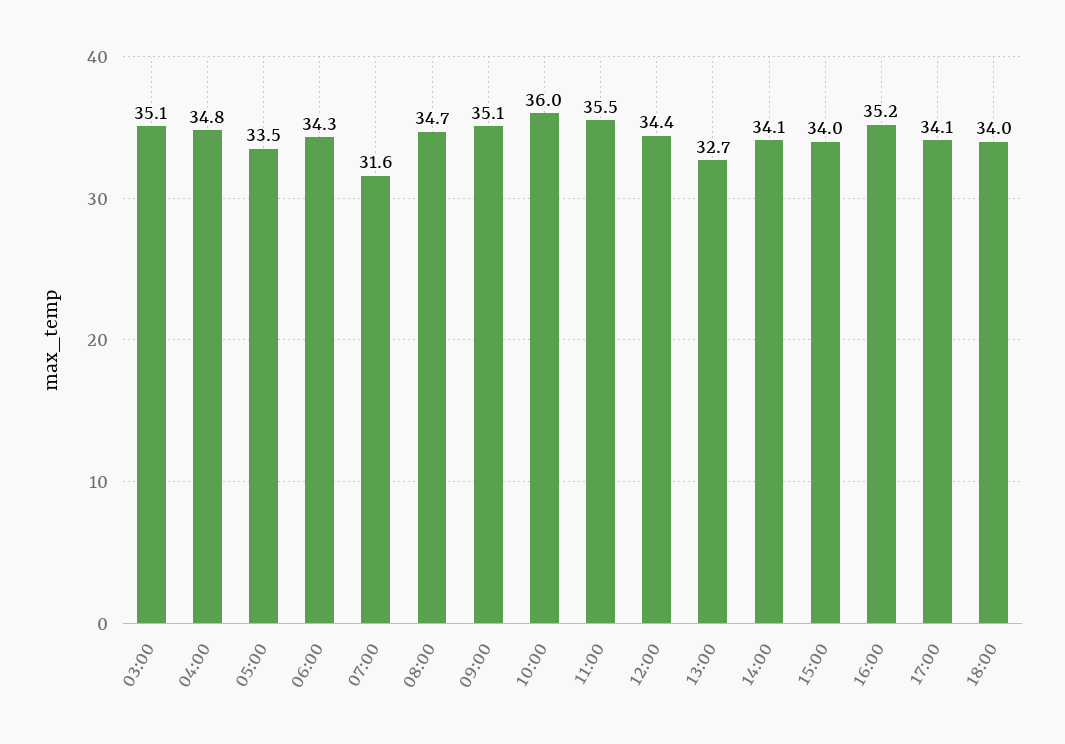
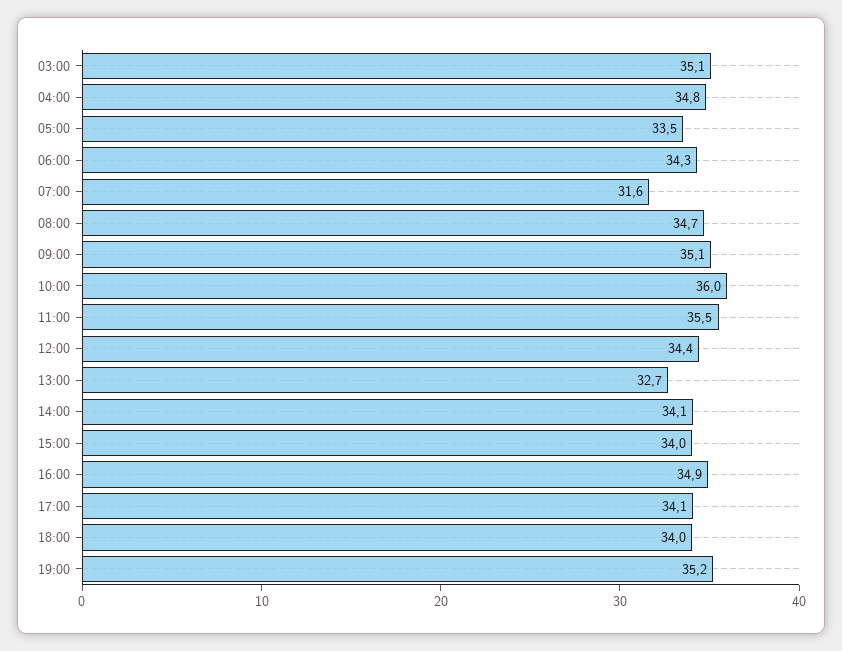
16:00: 35.2 -> 34.9
19:00: none -> 35.2

